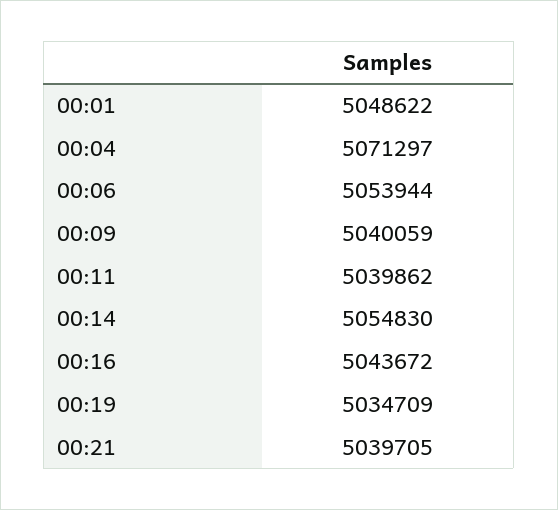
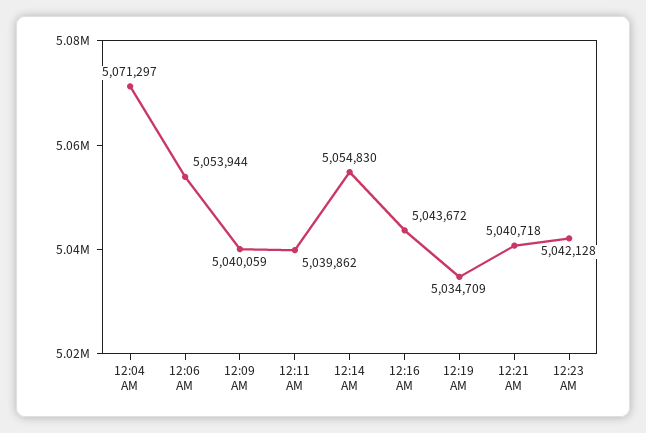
00:01: 5048622 -> none
00:21: 5039705 -> 5040718
12:23 AM: none -> 5042128

